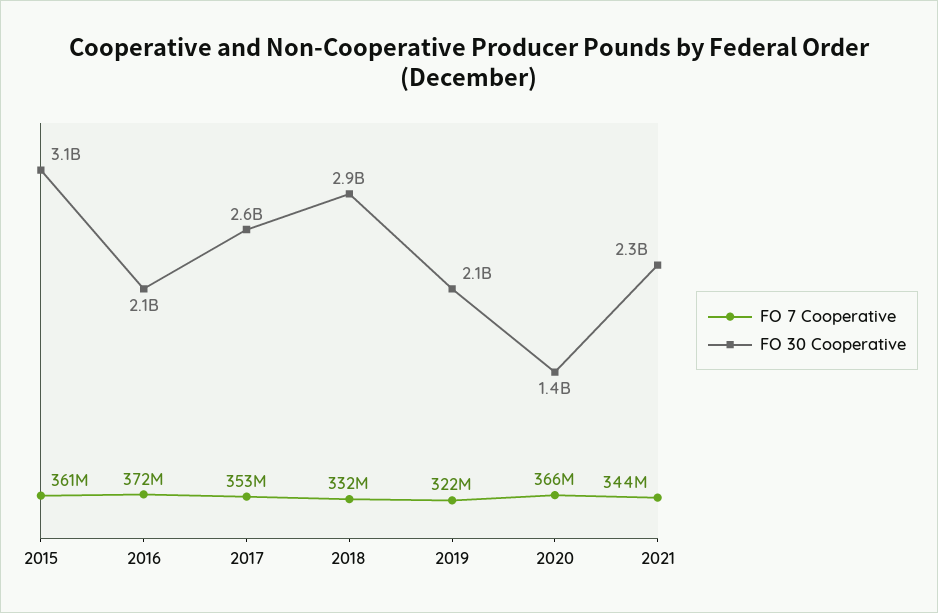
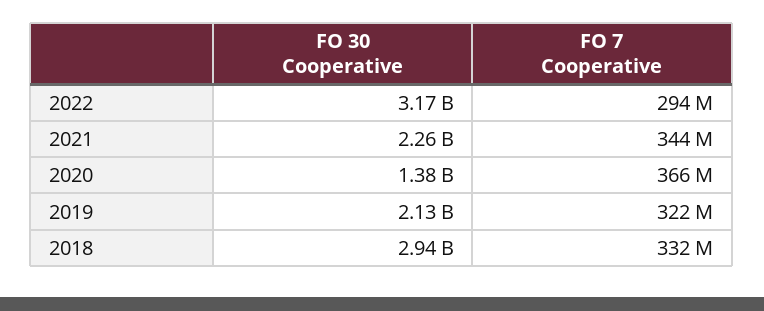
FO 7 Cooperative, 2015: 361000000 -> none
FO 30 Cooperative, 2015: 3100000000 -> none
FO 7 Cooperative, 2016: 372000000 -> none
FO 30 Cooperative, 2016: 2100000000 -> none
FO 7 Cooperative, 2017: 353000000 -> none
FO 30 Cooperative, 2017: 2600000000 -> none
FO 30 Cooperative, 2022: none -> 3170000000
FO 7 Cooperative, 2022: none -> 294000000

